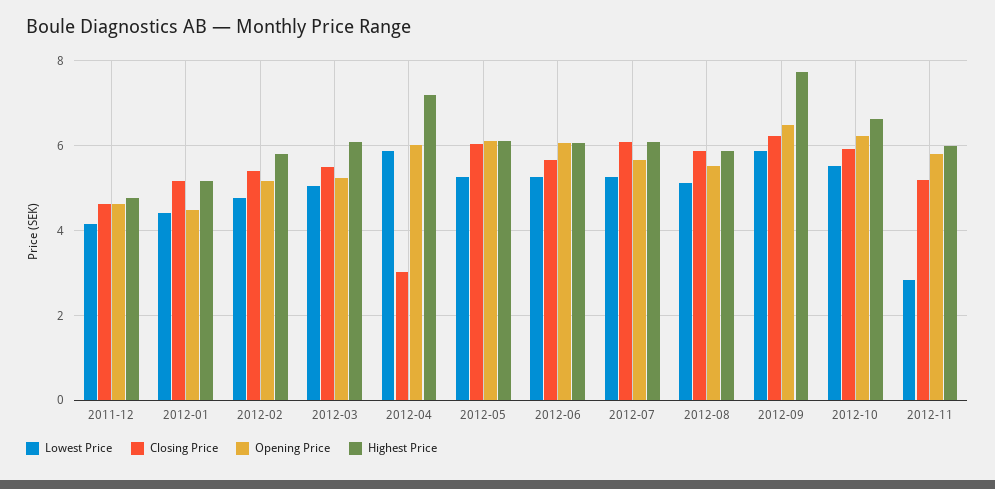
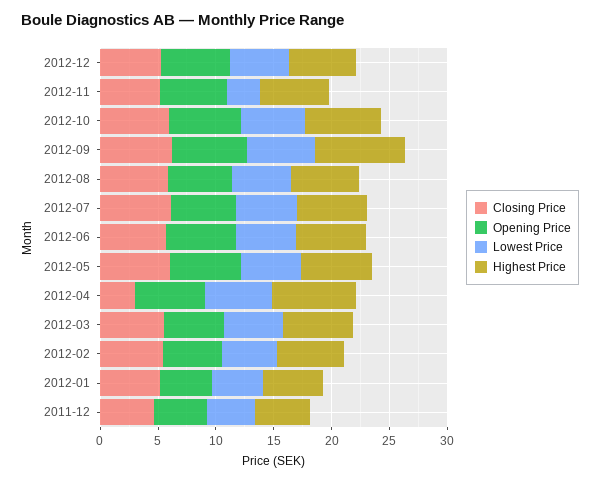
Closing Price, 2012-12: none -> 5
Opening Price, 2012-12: none -> 6
Lowest Price, 2012-12: none -> 5
Highest Price, 2012-12: none -> 6

